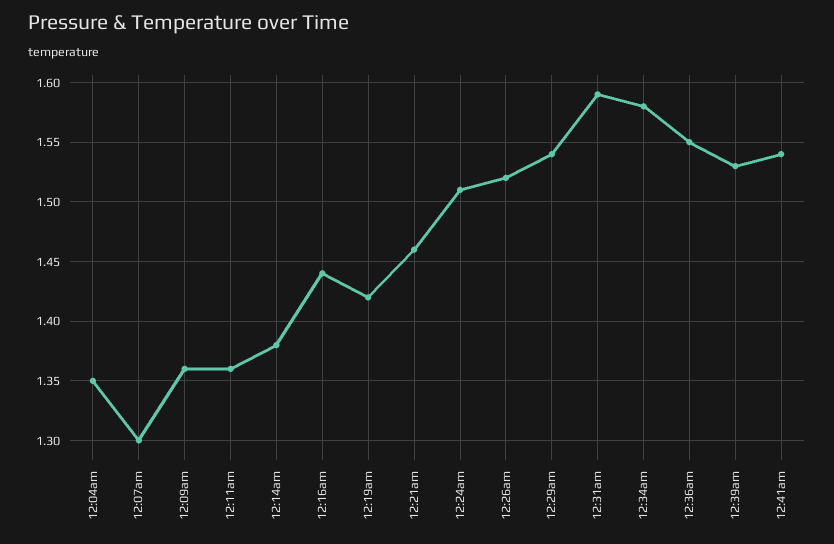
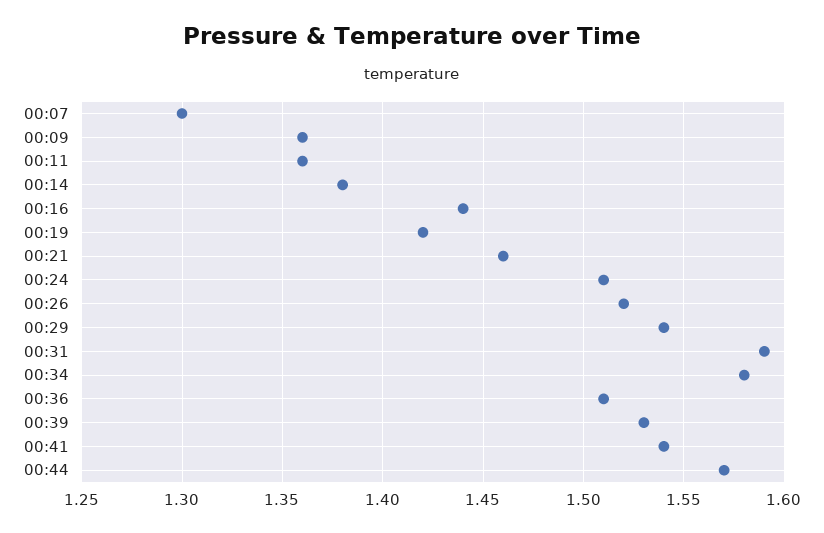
12:04am: 1.35 -> none
12:36am: 1.55 -> 1.51
00:44: none -> 1.57

